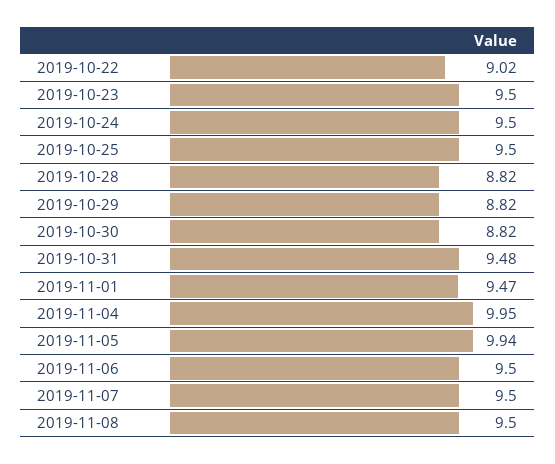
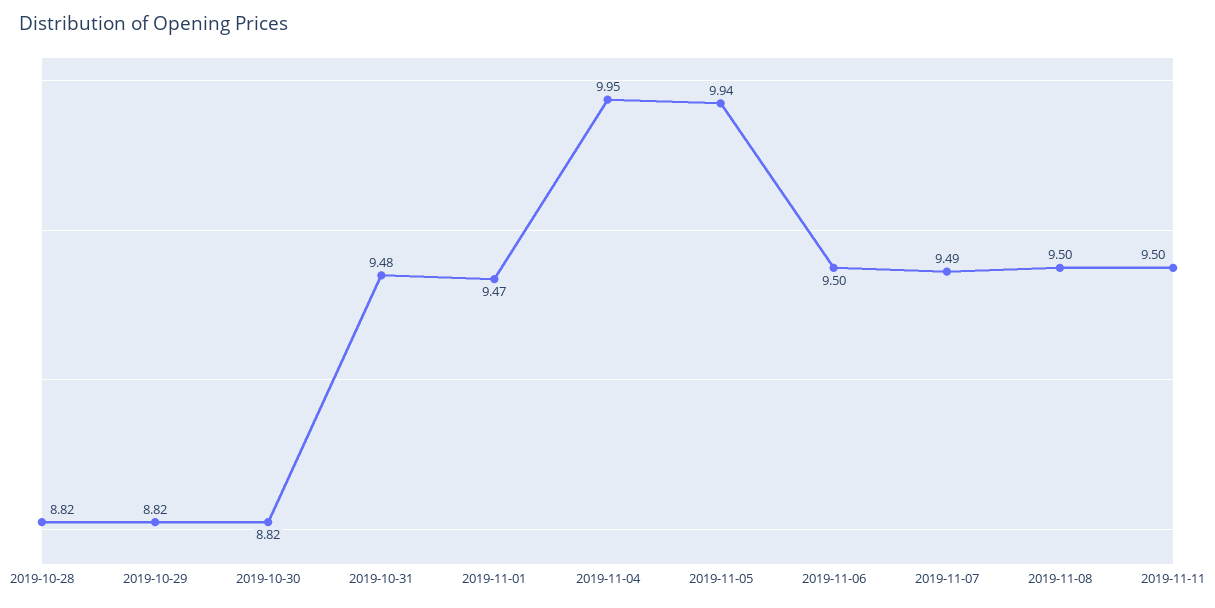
2019-10-22: 9.02 -> none
2019-10-23: 9.5 -> none
2019-10-24: 9.5 -> none
2019-10-25: 9.5 -> none
2019-11-07: 9.5 -> 9.49
2019-11-11: none -> 9.5

